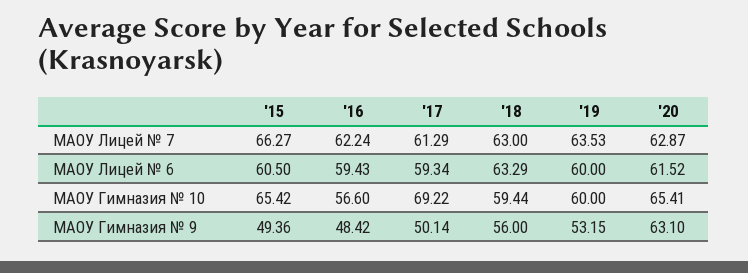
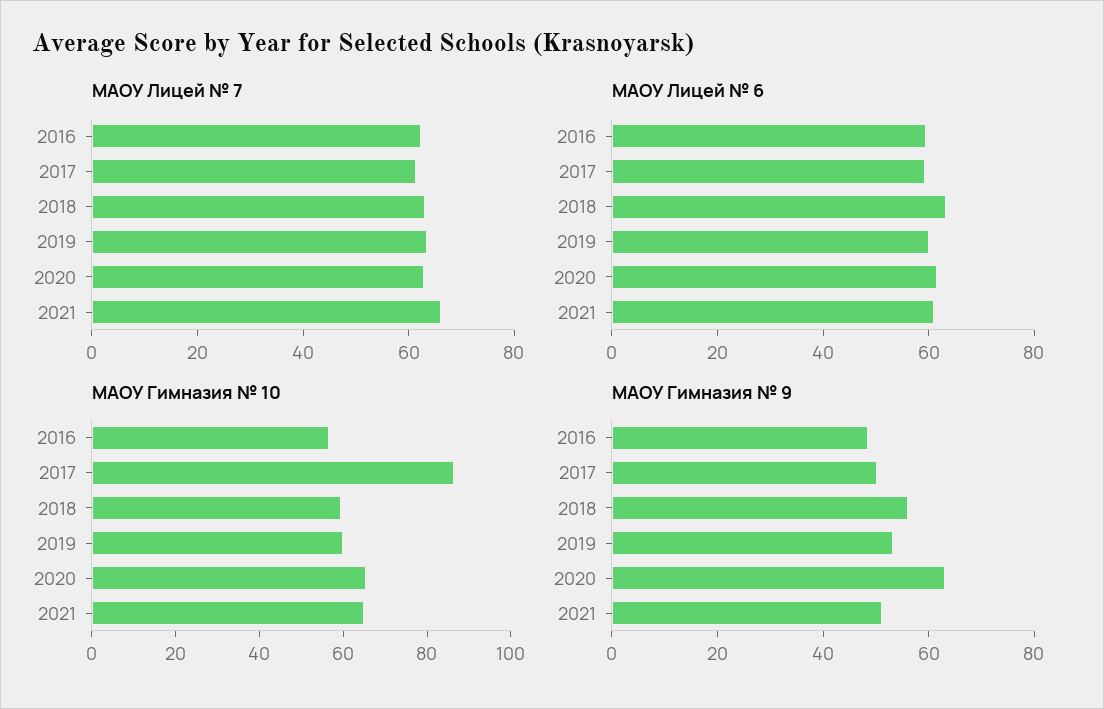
МАОУ Лицей № 7, '15: 66.27 -> none
МАОУ Лицей № 6, '15: 60.5 -> none
МАОУ Гимназия № 10, '15: 65.42 -> none
МАОУ Гимназия № 10, '17: 69.22 -> 85
МАОУ Гимназия № 9, '15: 49.36 -> none
МАОУ Лицей № 7, 2021: none -> 65
МАОУ Лицей № 6, 2021: none -> 60
МАОУ Гимназия № 10, 2021: none -> 65
МАОУ Гимназия № 9, 2021: none -> 50

